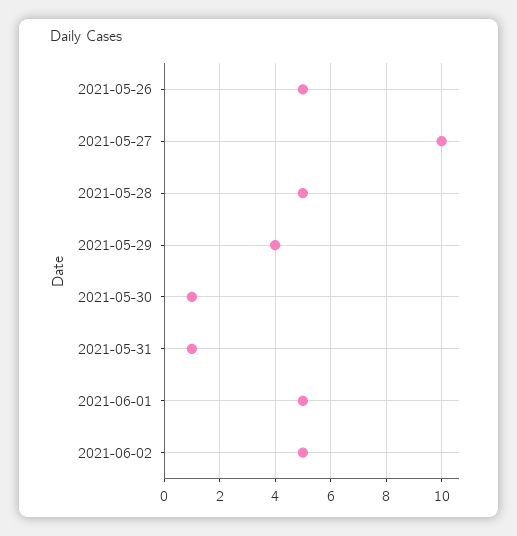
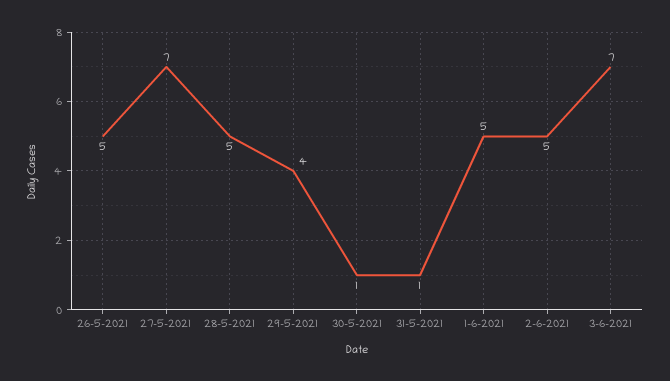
2021-05-27: 10 -> 7
3-6-2021: none -> 7

